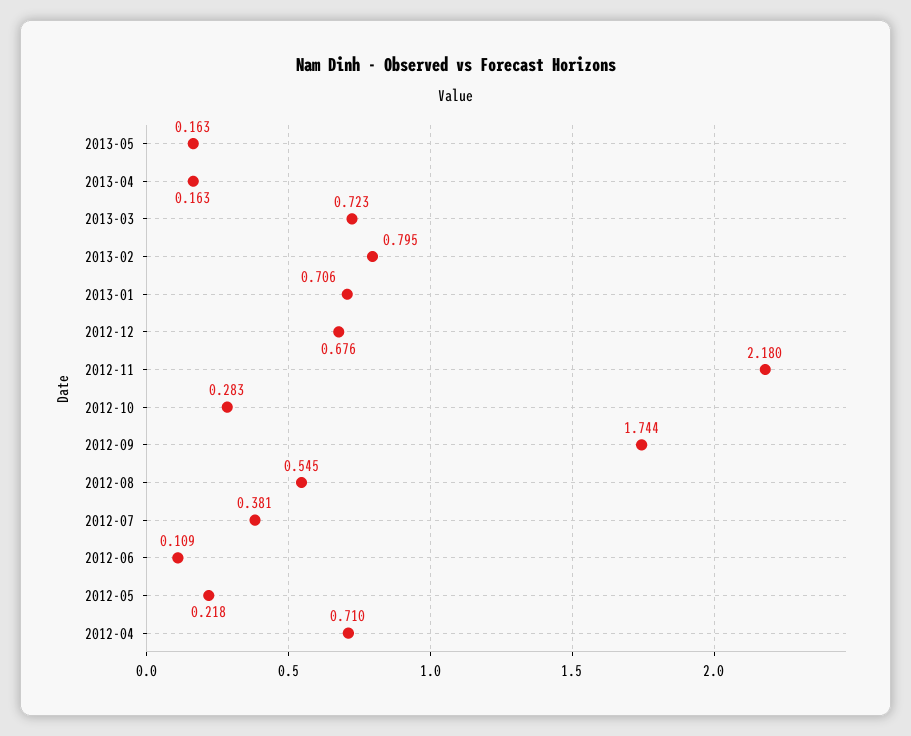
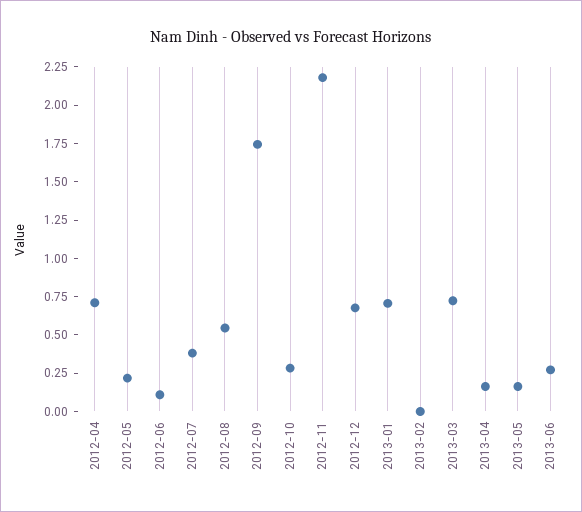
2013-02: 0.795 -> 0
2013-06: none -> 0.25

